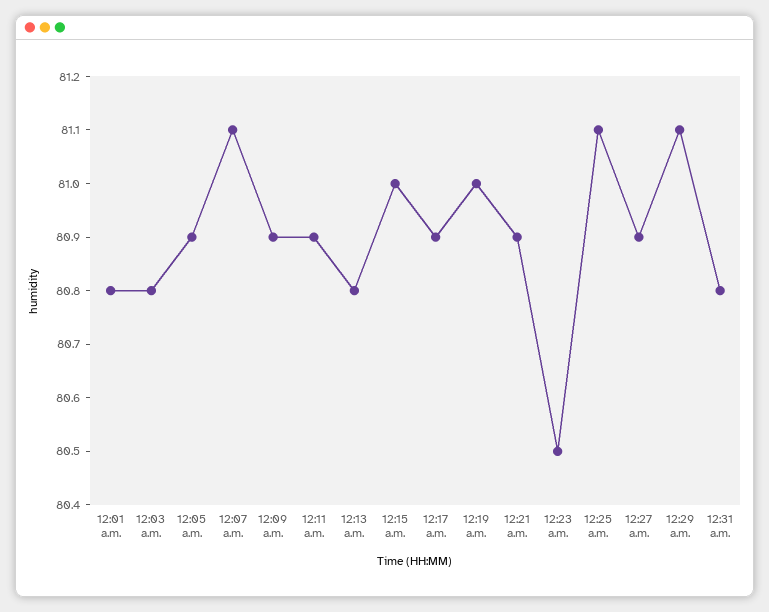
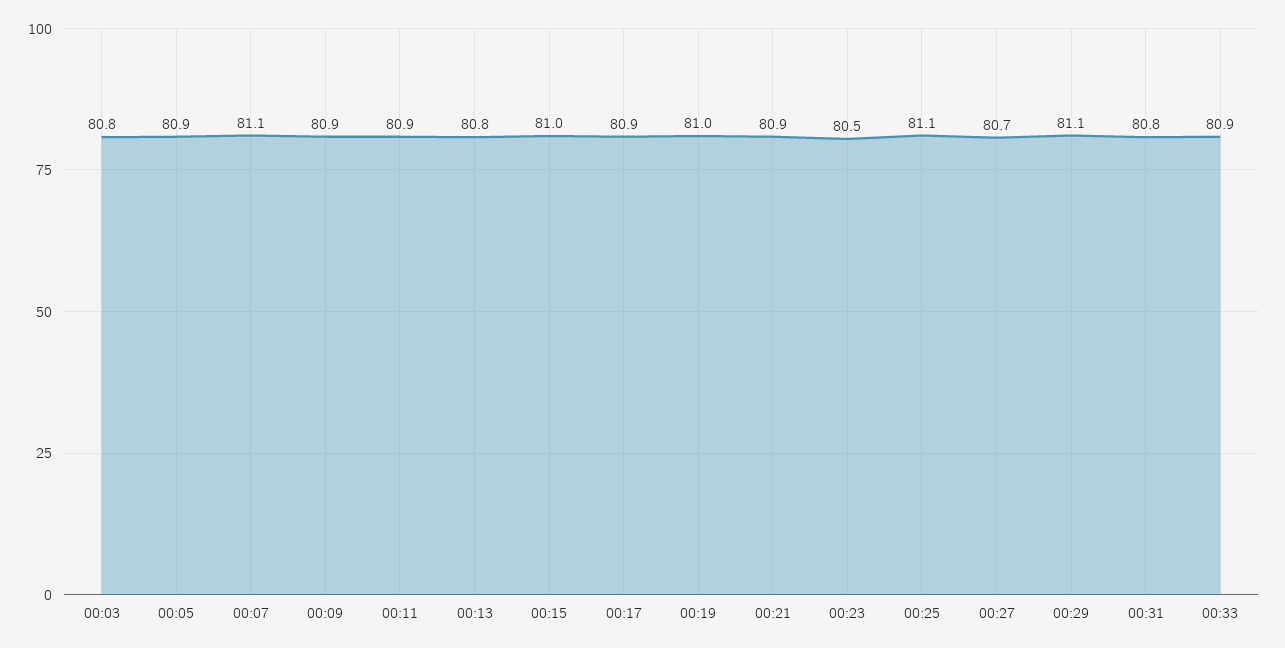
12:01 a.m.: 80.8 -> none
12:27 a.m.: 80.9 -> 80.7
00:33: none -> 80.9

